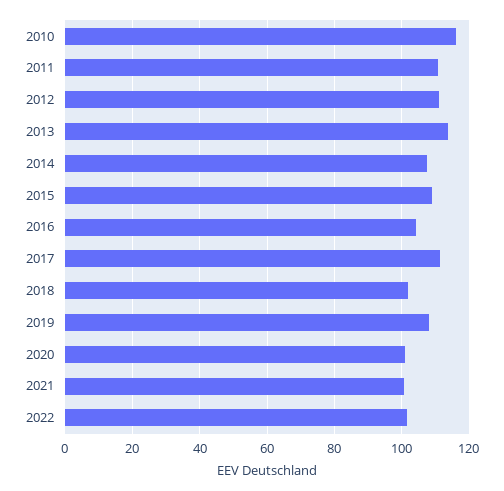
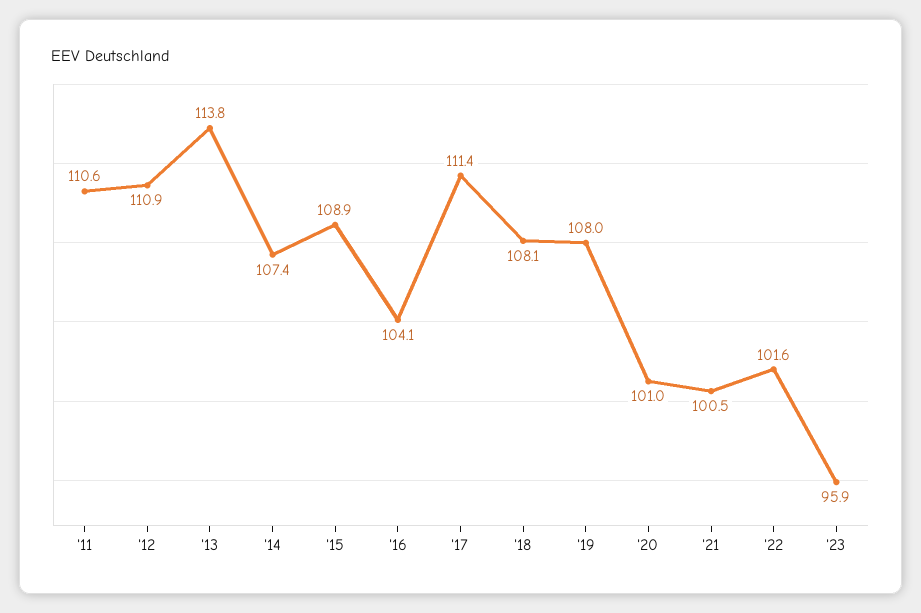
2010: 116 -> none
2018: 102 -> 108.1
'23: none -> 95.9

